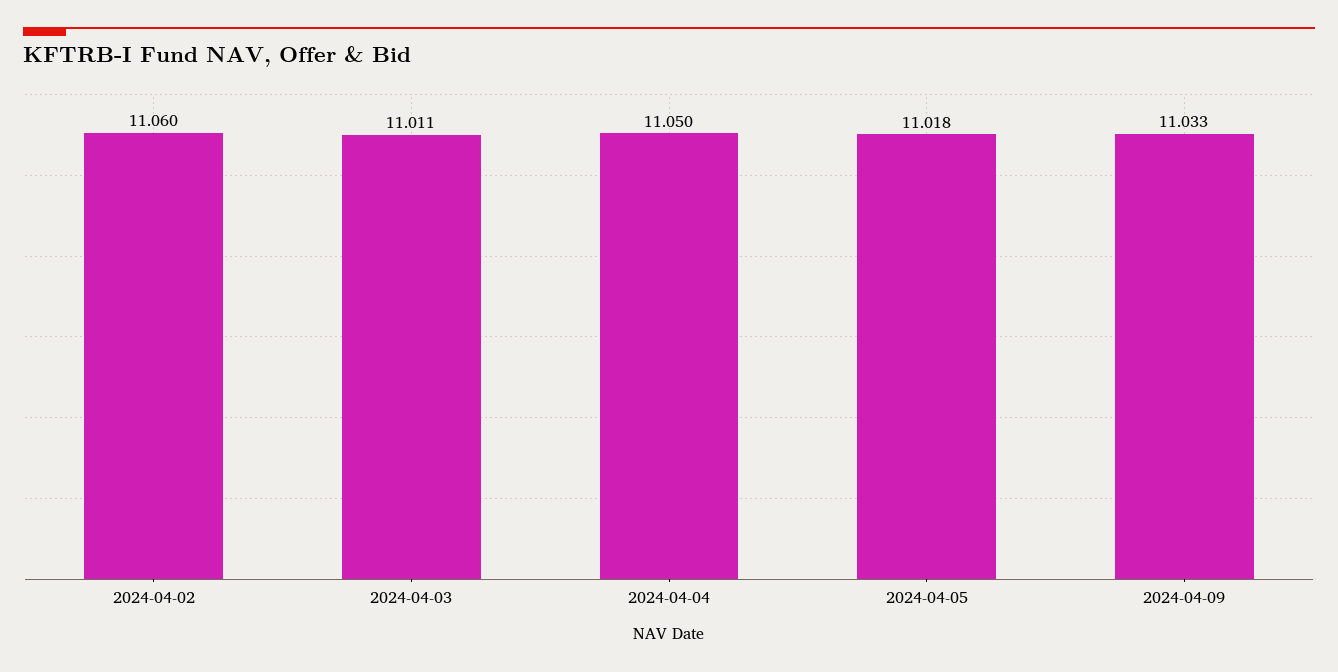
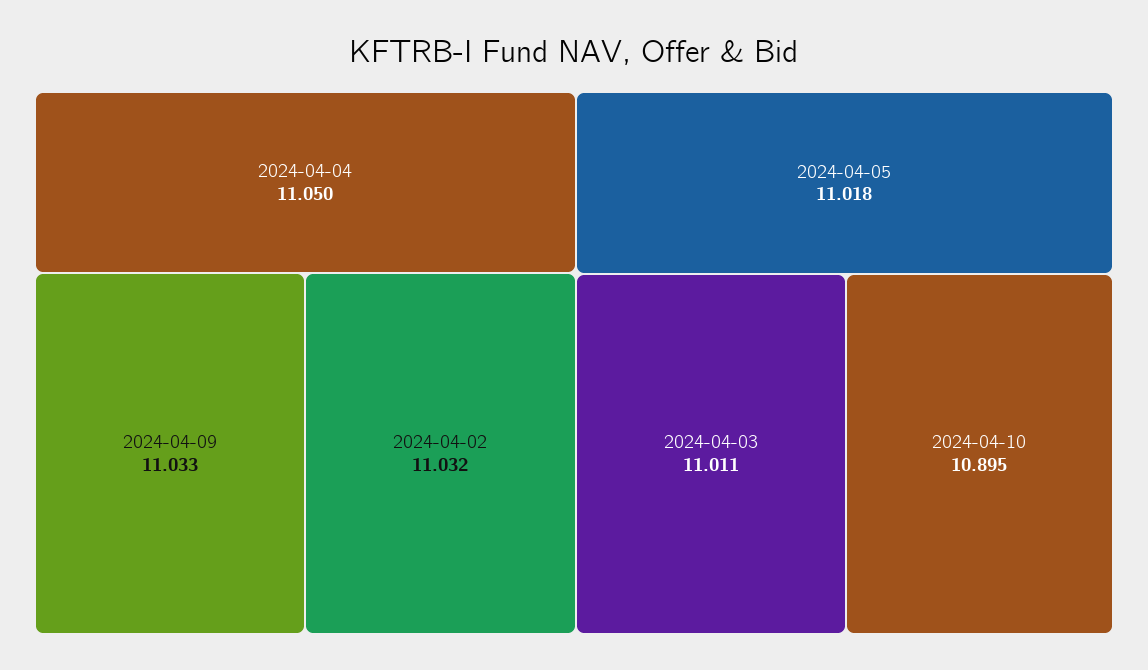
2024-04-02: 11.06 -> 11.032
2024-04-10: none -> 10.895

